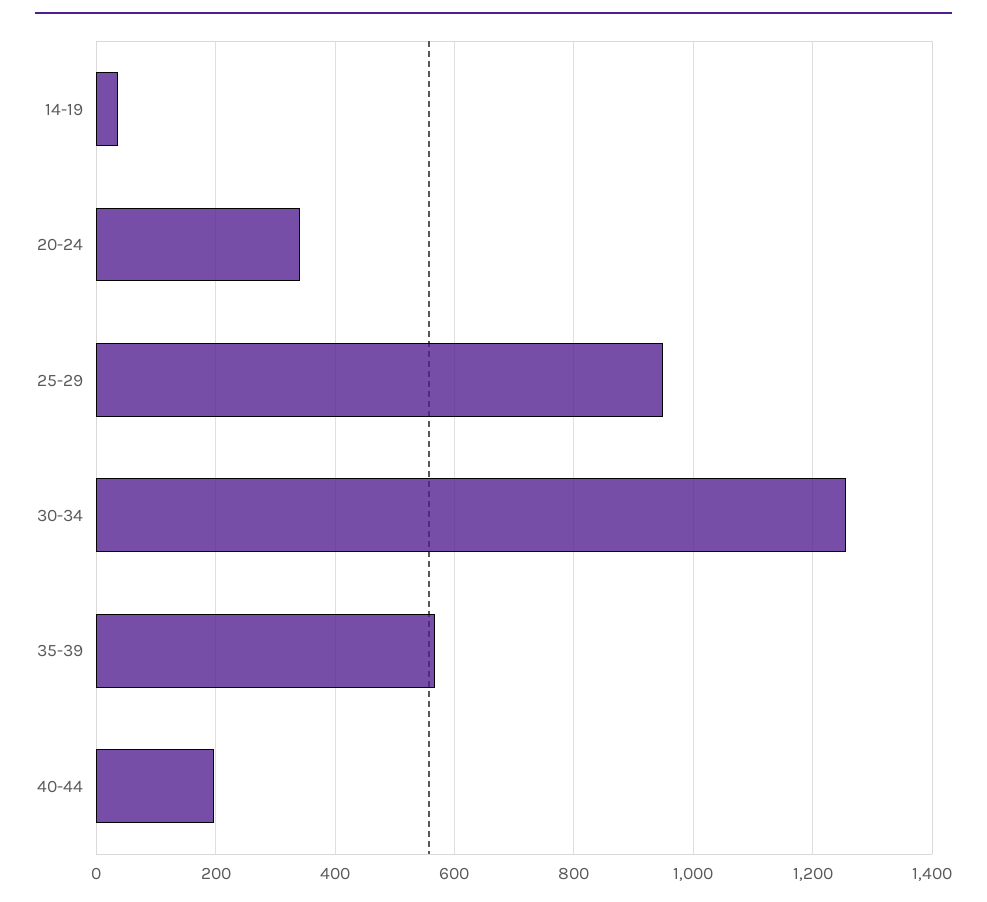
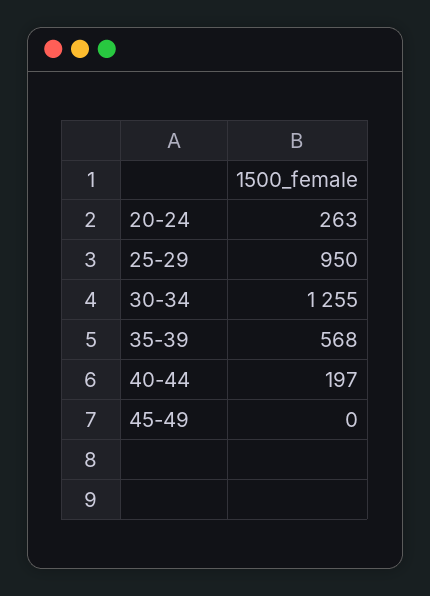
14-19: 40 -> none
20-24: 340 -> 263
45-49: none -> 0

